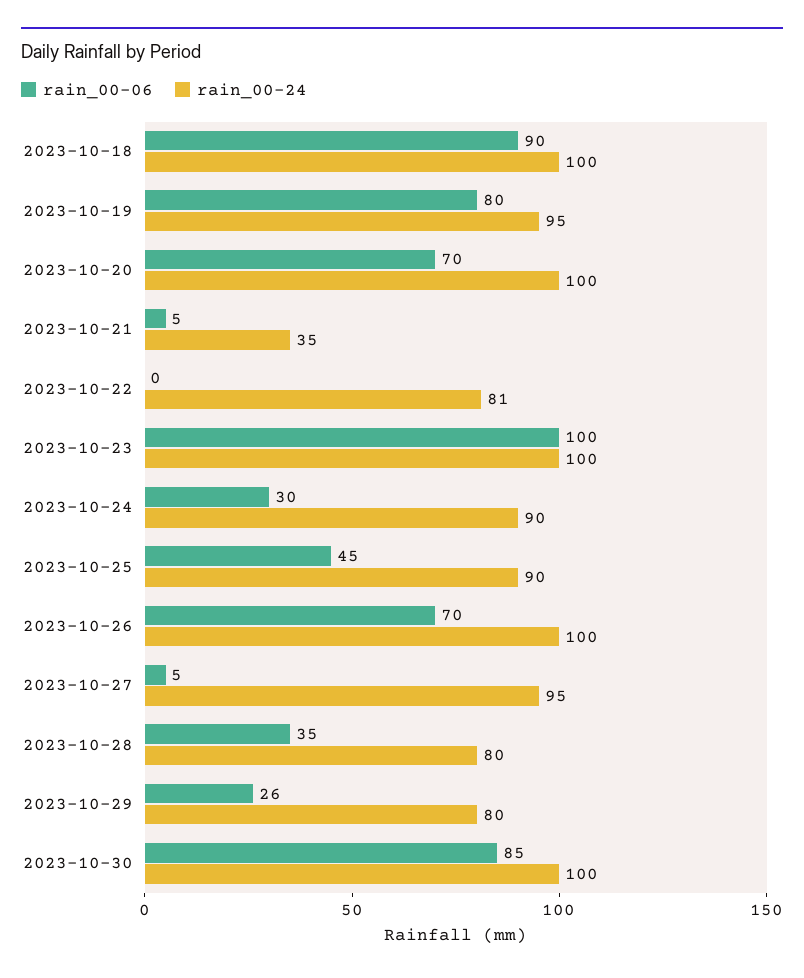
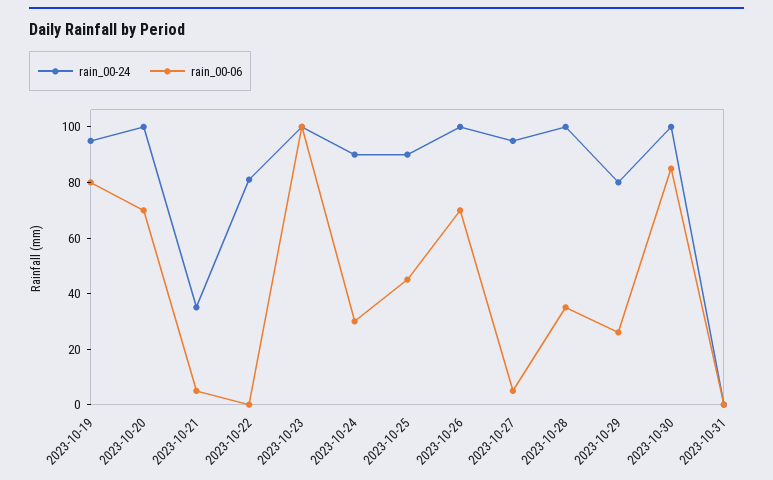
rain_00-06, 2023-10-18: 90 -> none
rain_00-24, 2023-10-18: 100 -> none
rain_00-24, 2023-10-28: 80 -> 100
rain_00-24, 2023-10-31: none -> 0
rain_00-06, 2023-10-31: none -> 0

